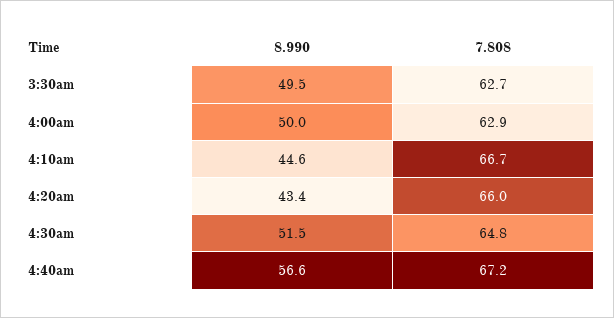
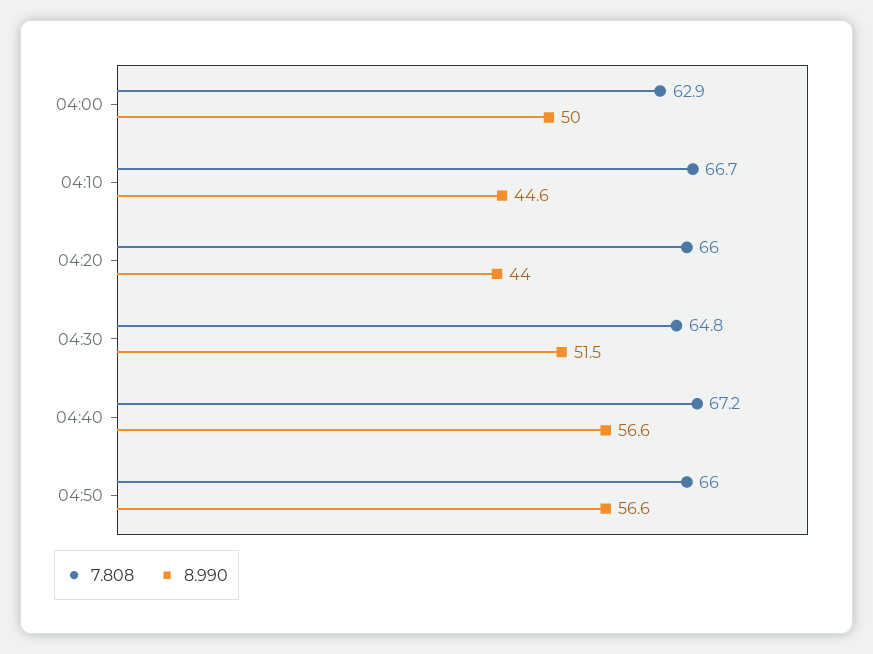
8.990, 3:30am: 49.5 -> none
7.808, 3:30am: 62.7 -> none
8.990, 4:20am: 43.4 -> 44
7.808, 04:50: none -> 66
8.990, 04:50: none -> 56.6

